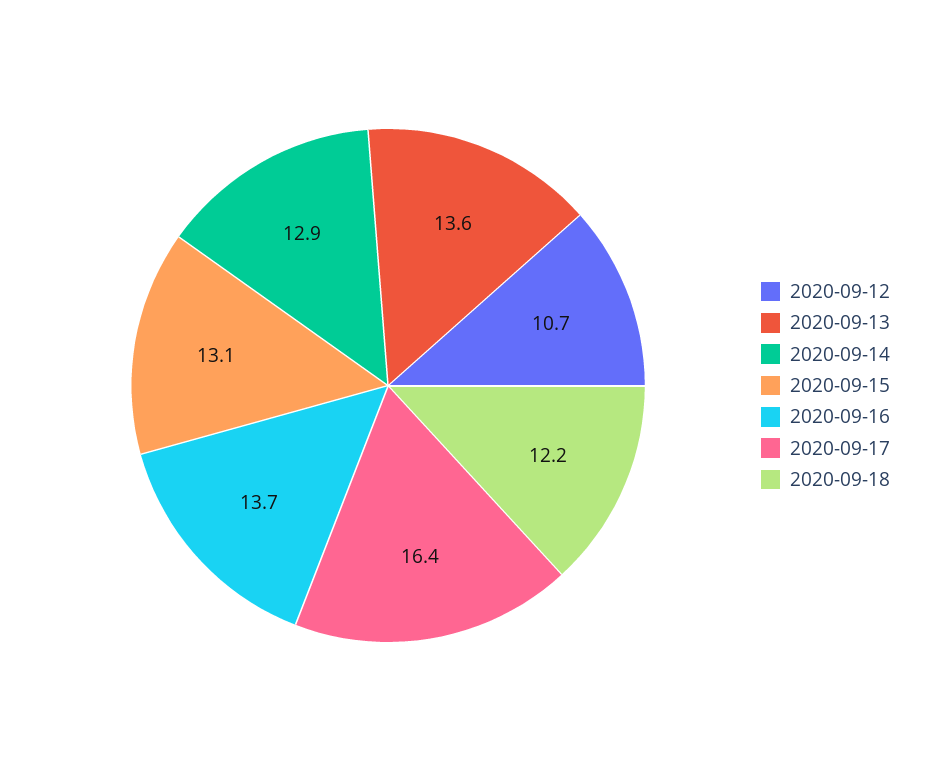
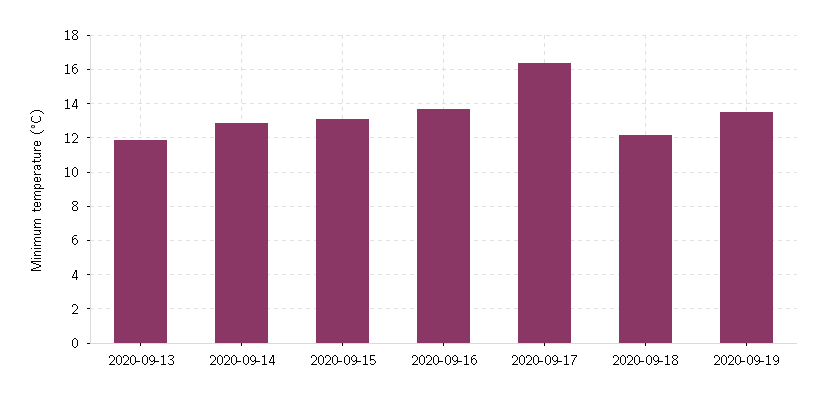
2020-09-12: 10.7 -> none
2020-09-13: 13.6 -> 12
2020-09-19: none -> 13.5

